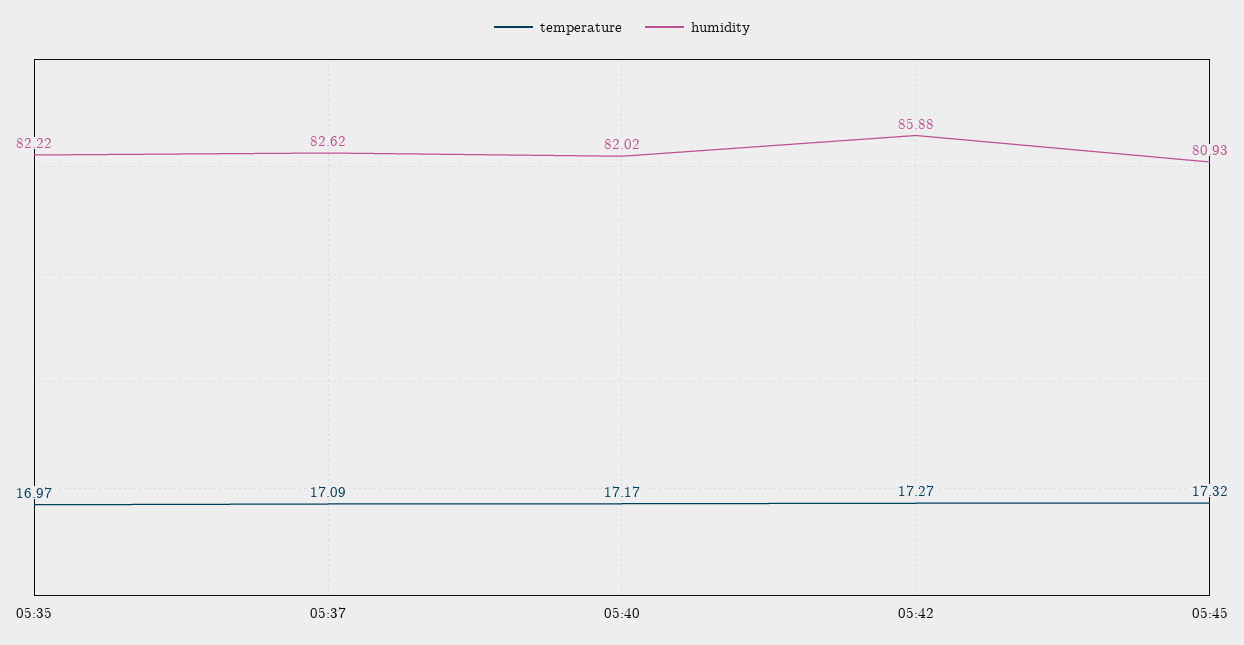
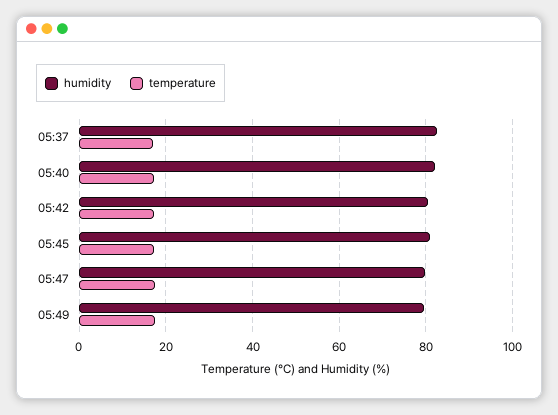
temperature, 05:35: 16.97 -> none
humidity, 05:35: 82.22 -> none
humidity, 05:42: 85.88 -> 80
humidity, 05:47: none -> 80
temperature, 05:47: none -> 18
humidity, 05:49: none -> 80
temperature, 05:49: none -> 18

